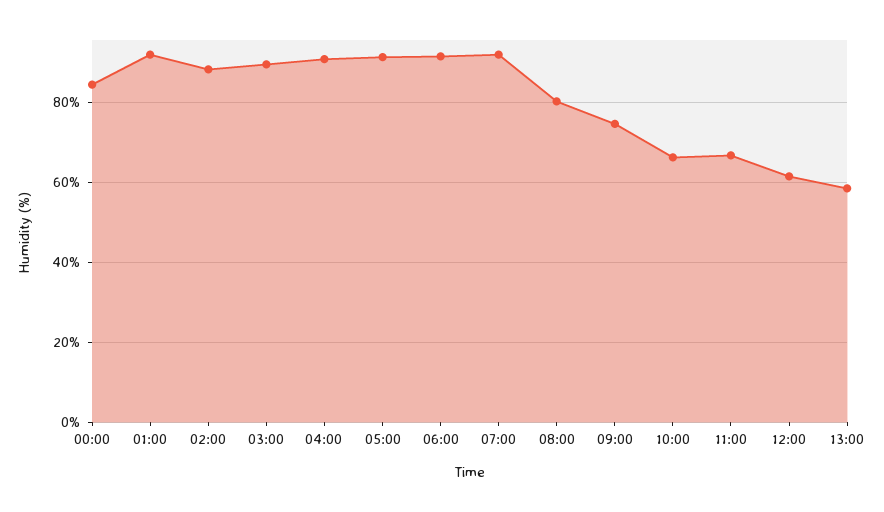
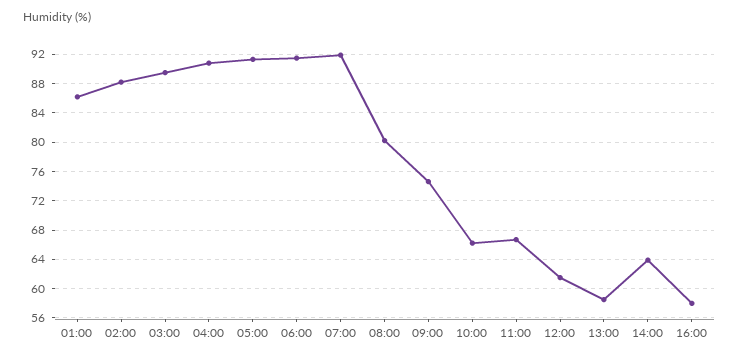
00:00: 84 -> none
01:00: 92 -> 86
14:00: none -> 64
16:00: none -> 58

